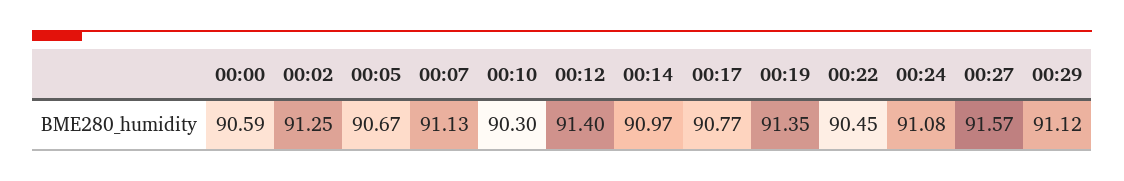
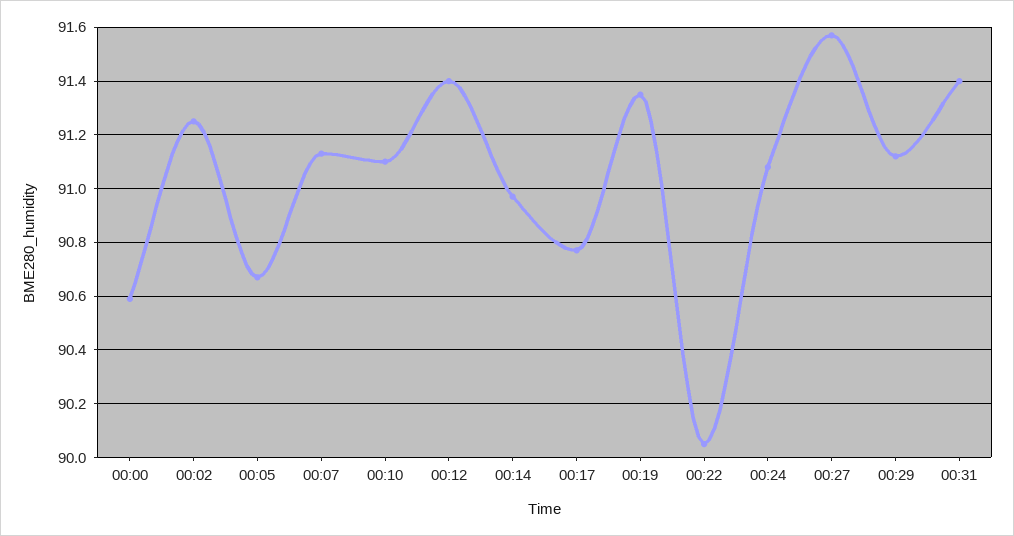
00:10: 90.3 -> 91.1
00:22: 90.45 -> 90.05
00:31: none -> 91.4

